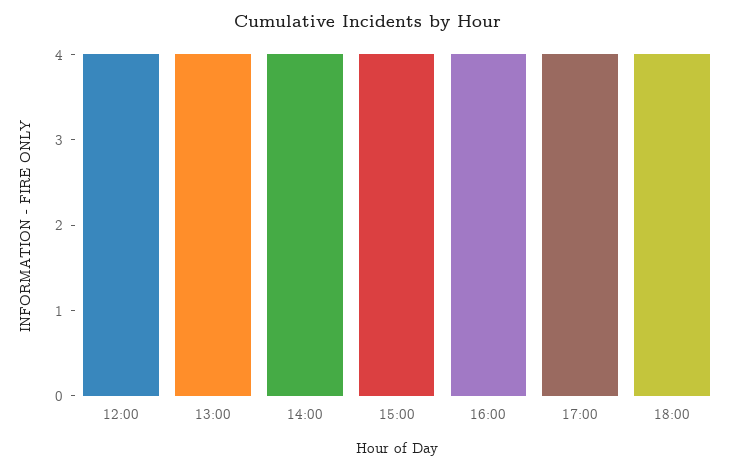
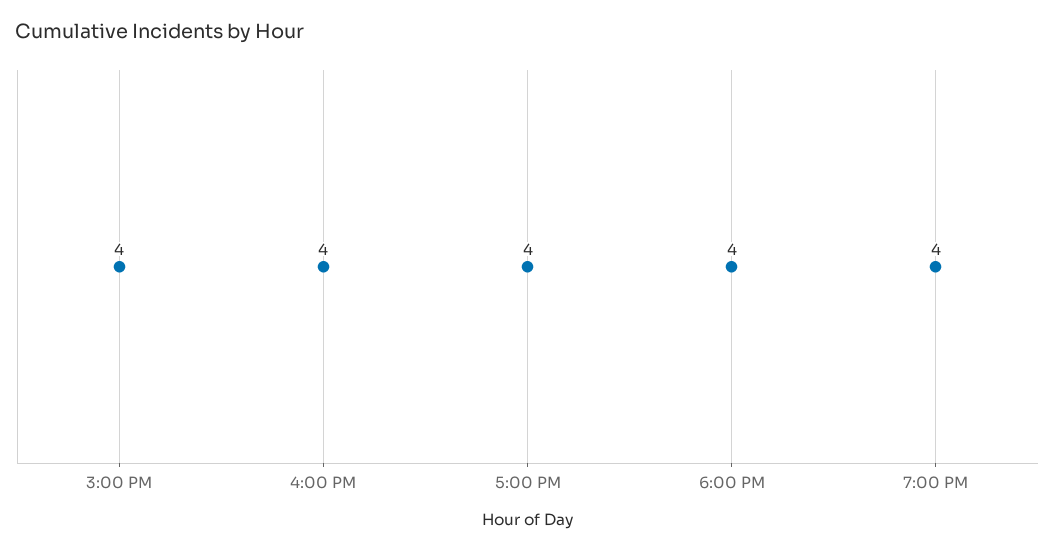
12:00: 4 -> none
13:00: 4 -> none
14:00: 4 -> none
7:00 PM: none -> 4

